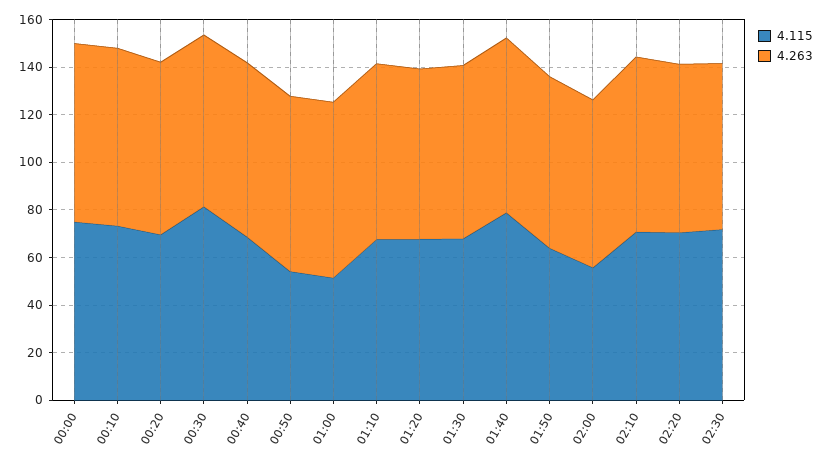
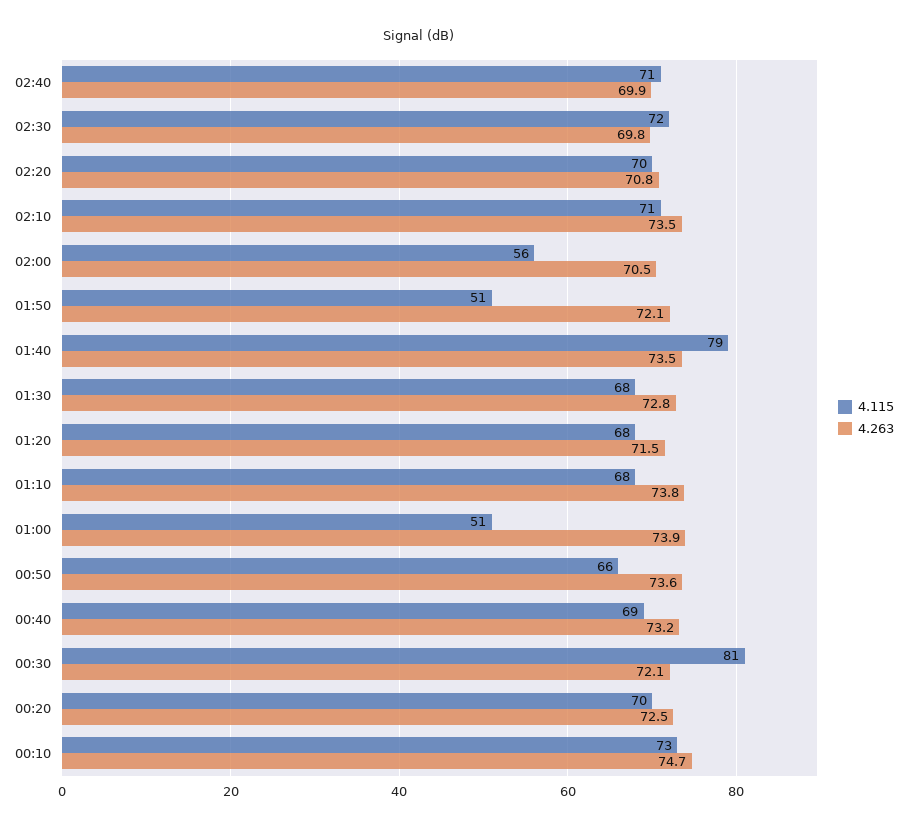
4.115, 00:00: 75 -> none
4.263, 00:00: 75 -> none
4.115, 00:50: 55 -> 66
4.115, 01:50: 65 -> 51
4.115, 02:40: none -> 71
4.263, 02:40: none -> 69.9

